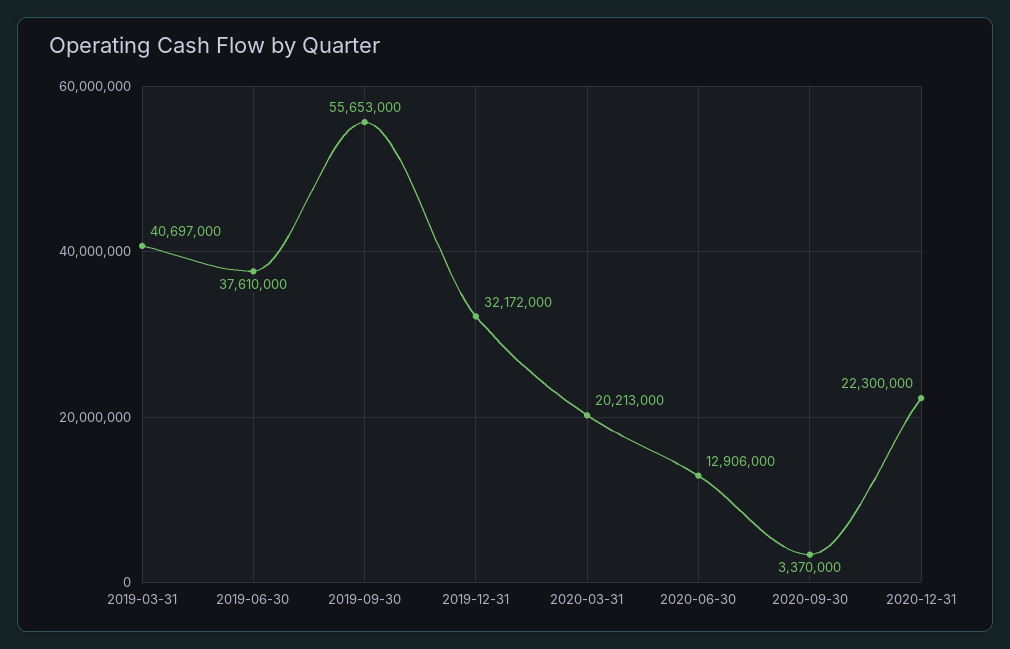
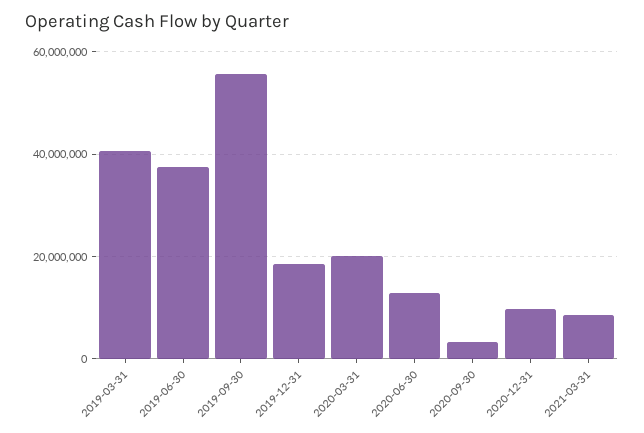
2019-12-31: 32172000 -> 18000000
2020-12-31: 22300000 -> 10000000
2021-03-31: none -> 8000000

